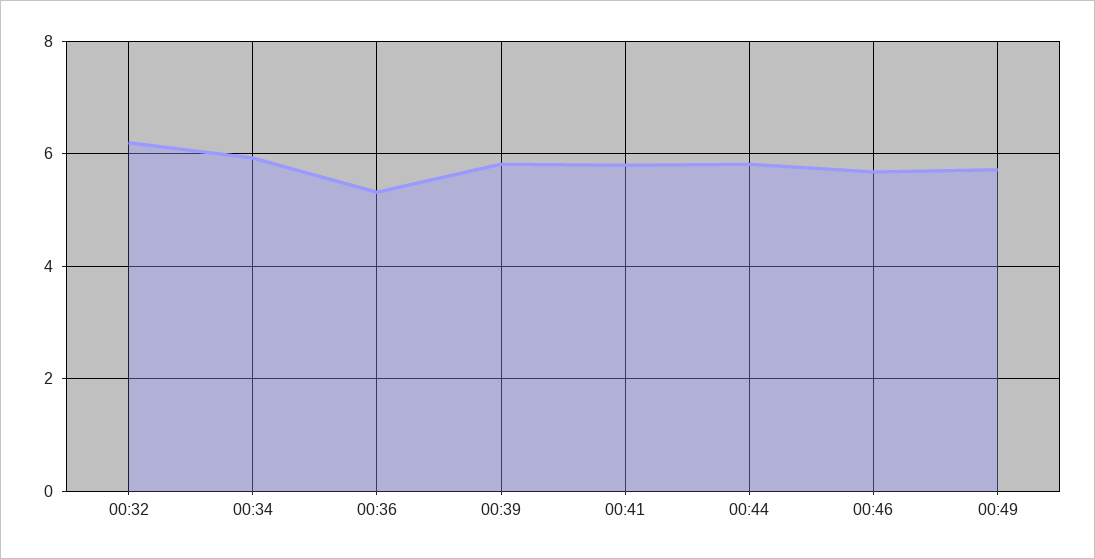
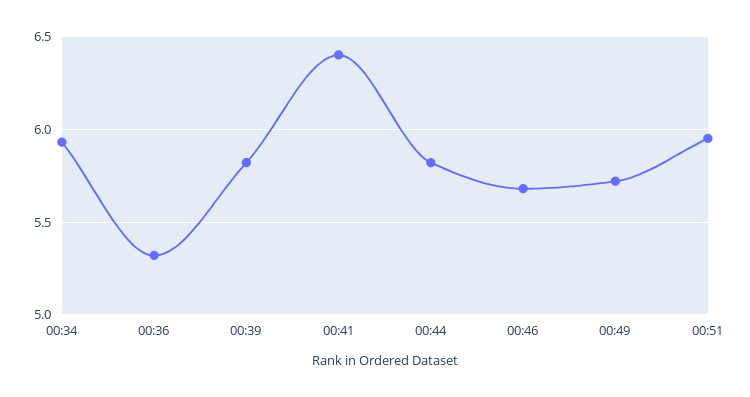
00:32: 6.2 -> none
00:41: 5.8 -> 6.4
00:51: none -> 5.95

